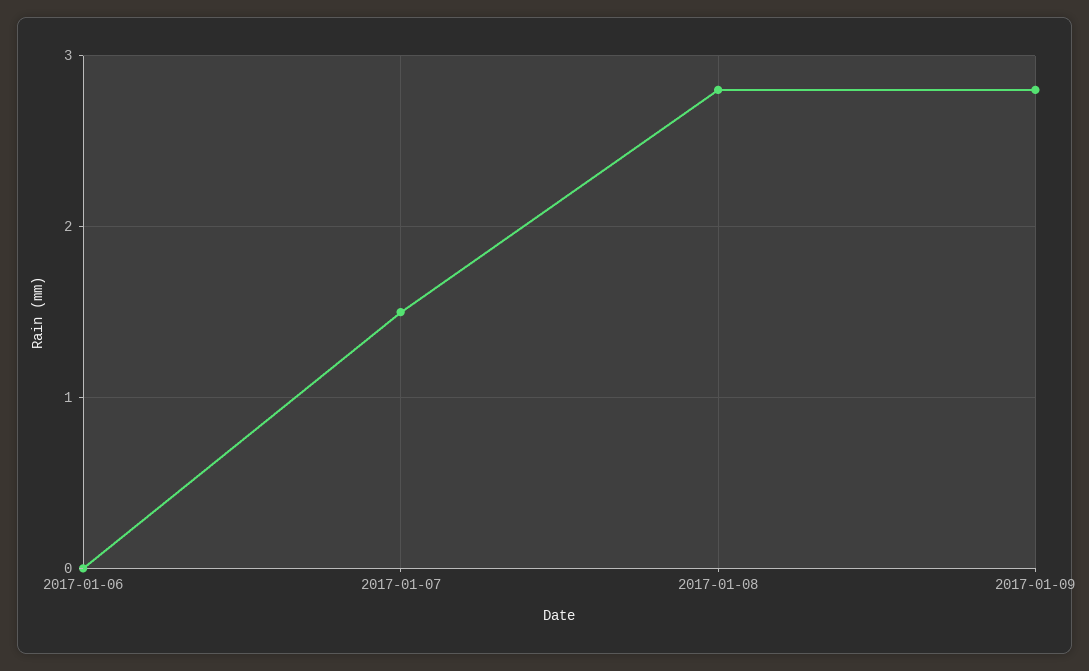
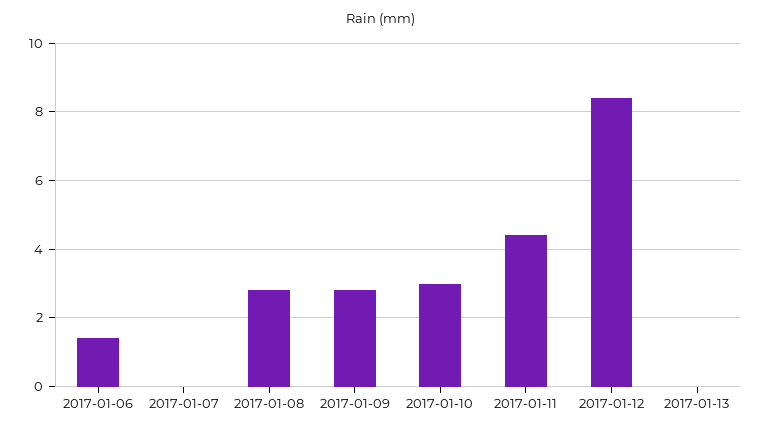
2017-01-06: 0 -> 1.5
2017-01-07: 1.5 -> 0
2017-01-10: none -> 3
2017-01-11: none -> 4.5
2017-01-12: none -> 8.5
2017-01-13: none -> 0

